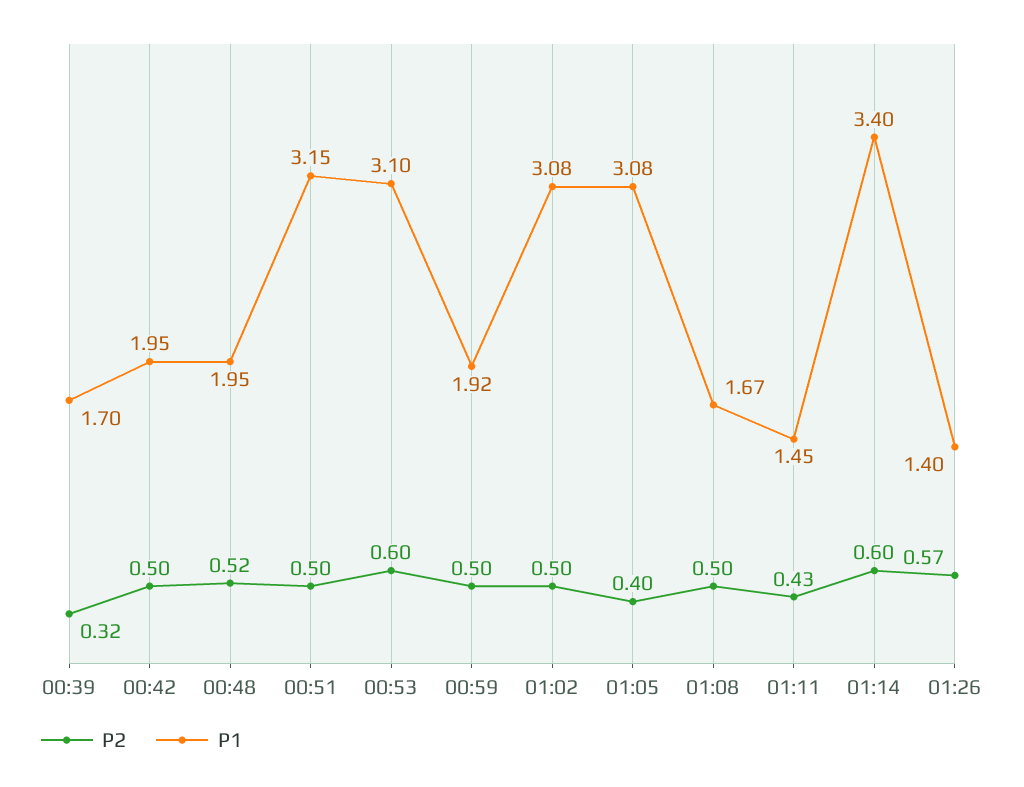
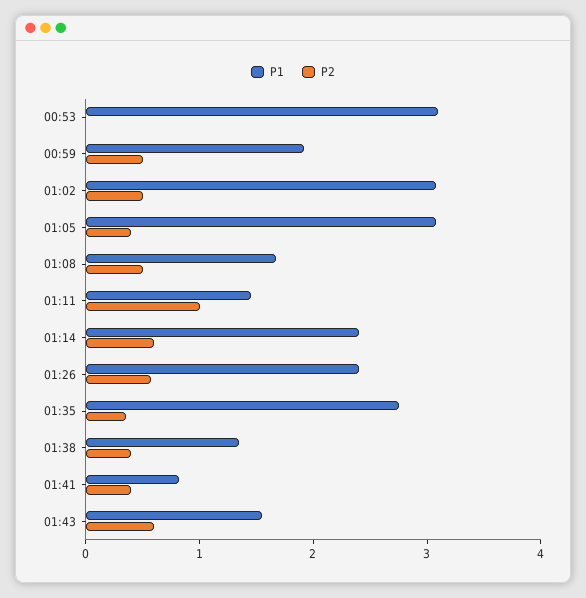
P2, 00:39: 0.32 -> none
P1, 00:39: 1.7 -> none
P2, 00:42: 0.5 -> none
P1, 00:42: 1.95 -> none
P2, 00:48: 0.52 -> none
P1, 00:48: 1.95 -> none
P2, 00:51: 0.5 -> none
P1, 00:51: 3.15 -> none
P2, 00:53: 0.6 -> 0
P2, 01:11: 0.43 -> 1
P1, 01:14: 3.4 -> 2.4
P1, 01:26: 1.4 -> 2.4
P1, 01:35: none -> 2.8
P2, 01:35: none -> 0.4
P1, 01:38: none -> 1.4
P2, 01:38: none -> 0.4
P1, 01:41: none -> 0.8
P2, 01:41: none -> 0.4
P1, 01:43: none -> 1.6
P2, 01:43: none -> 0.6

